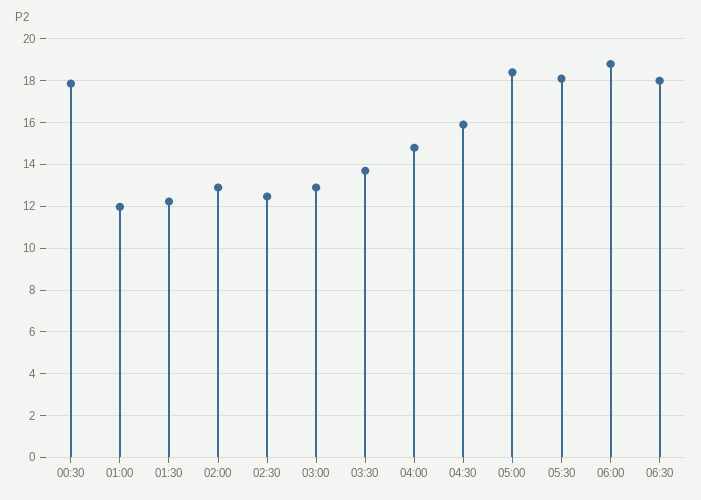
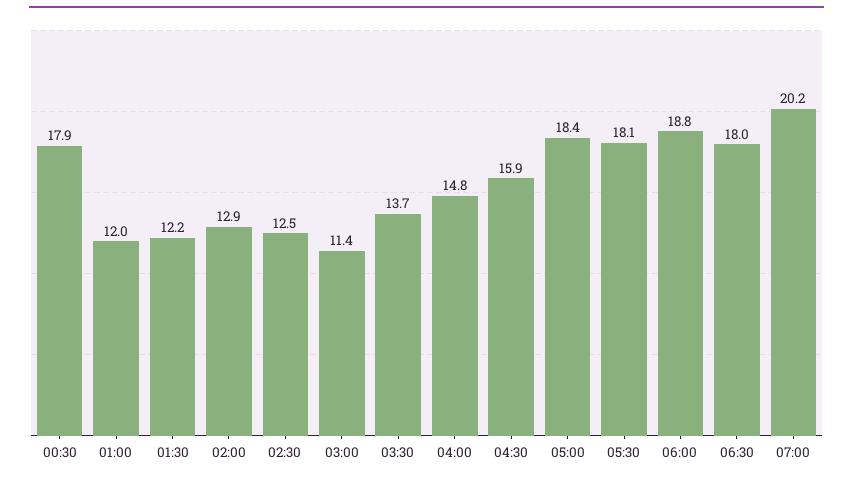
03:00: 13 -> 11.4
07:00: none -> 20.2

